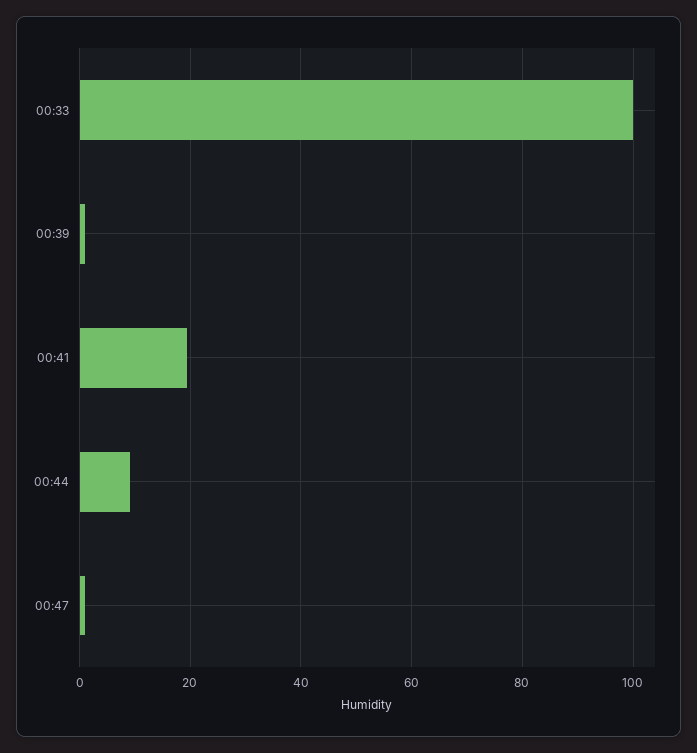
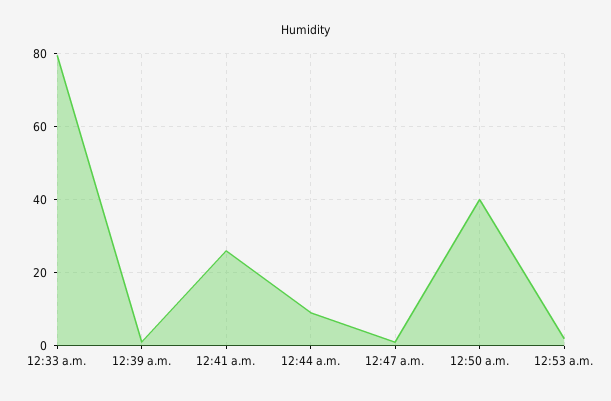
00:33: 100 -> 80
00:41: 20 -> 26
12:50 a.m.: none -> 40
12:53 a.m.: none -> 2

